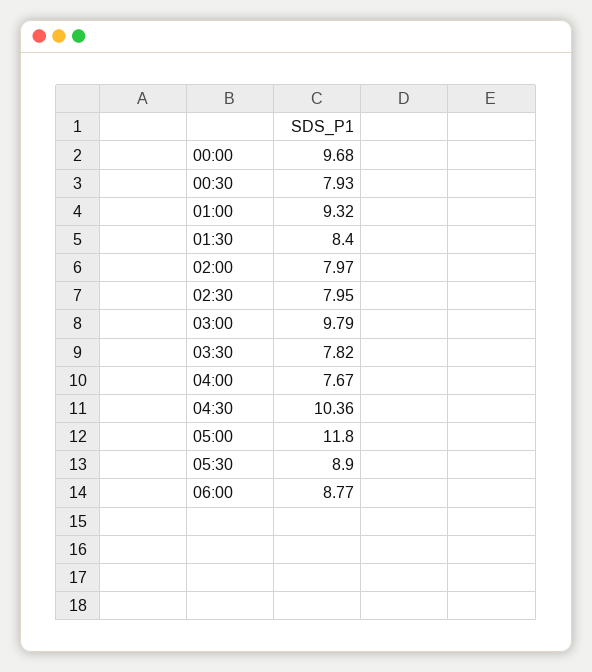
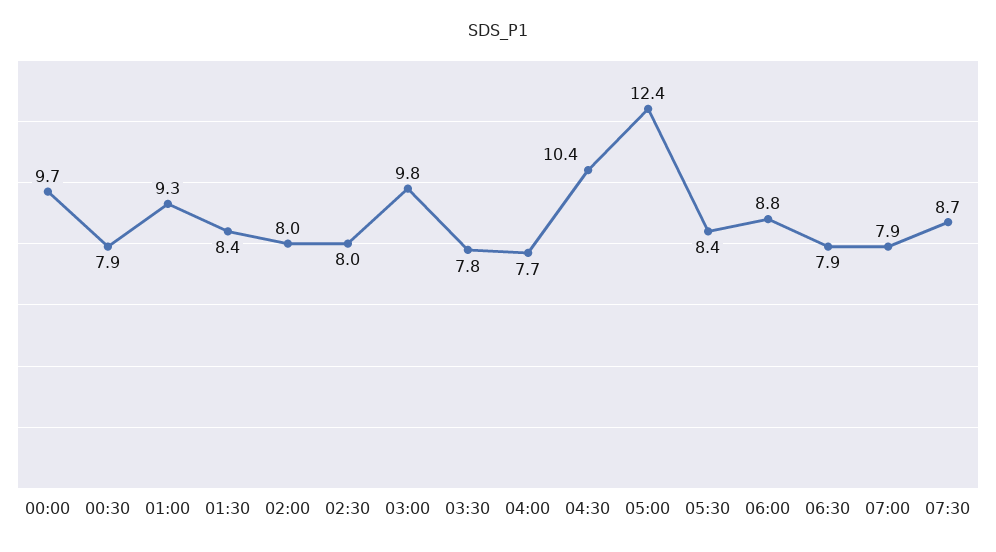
05:00: 11.8 -> 12.4
05:30: 8.9 -> 8.4
06:30: none -> 7.9
07:00: none -> 7.9
07:30: none -> 8.7

